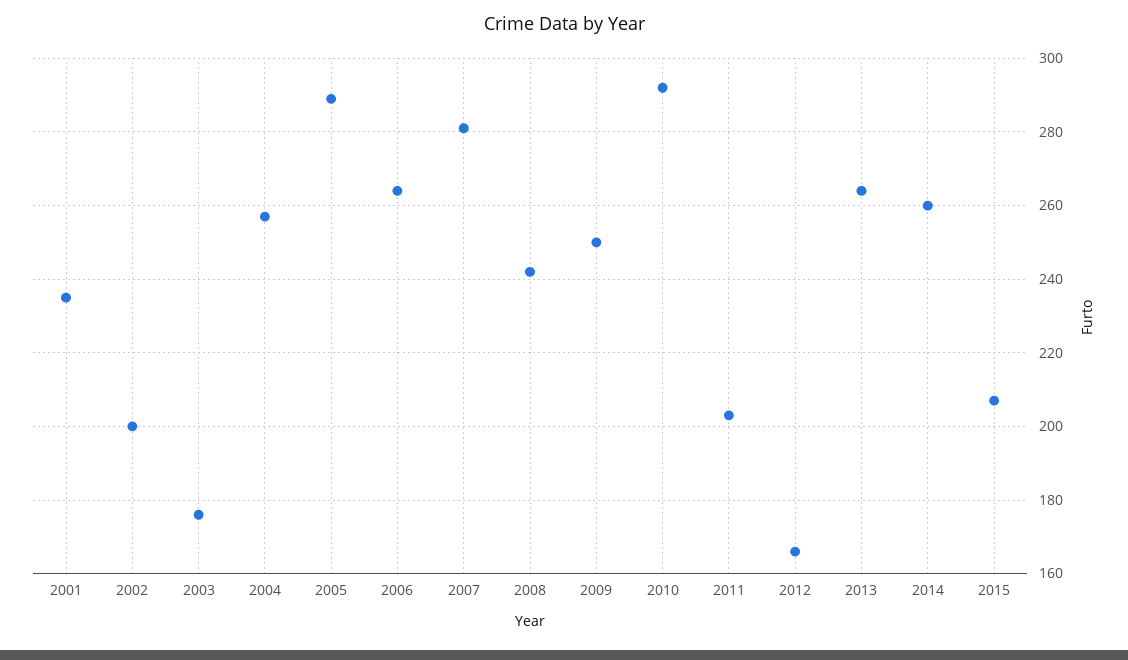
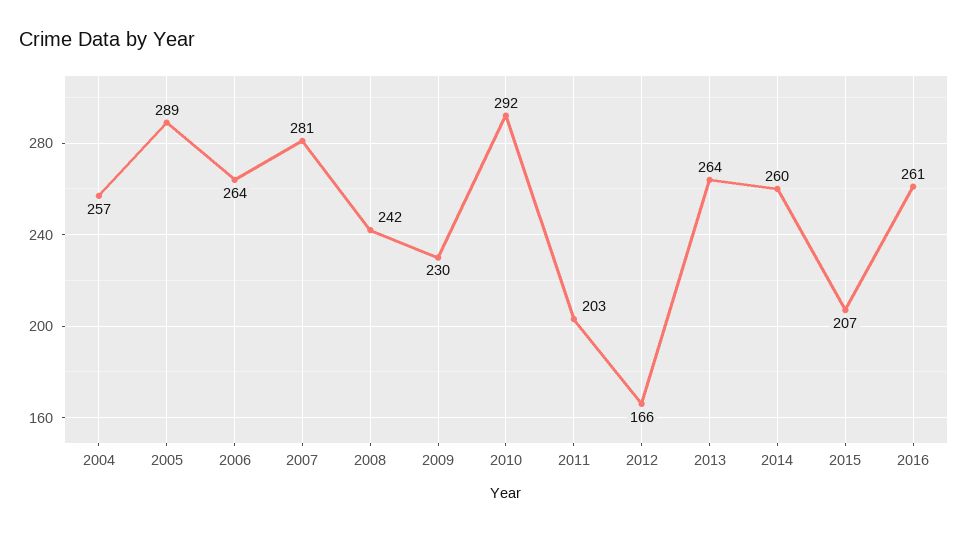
2001: 235 -> none
2002: 200 -> none
2003: 175 -> none
2009: 250 -> 230
2016: none -> 261

